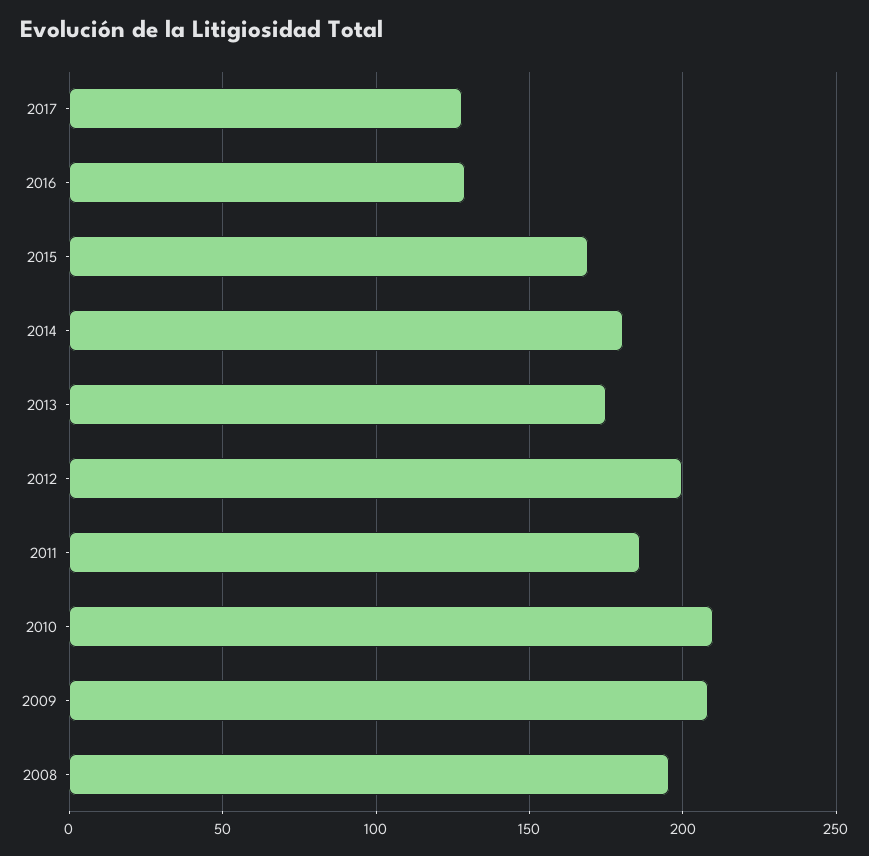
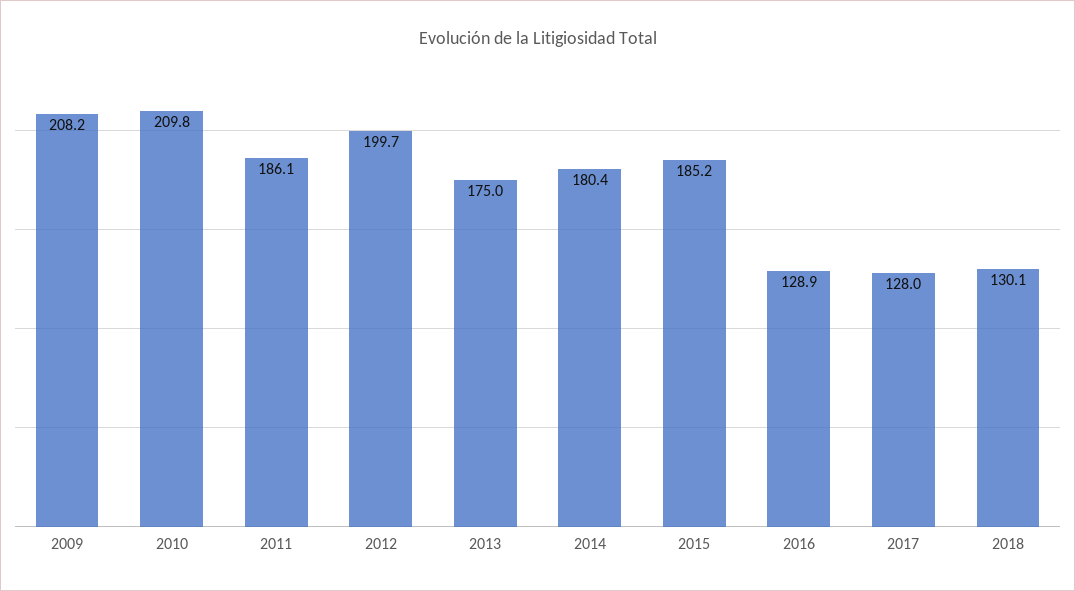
2015: 170 -> 185.2
2008: 195 -> none
2018: none -> 130.1

